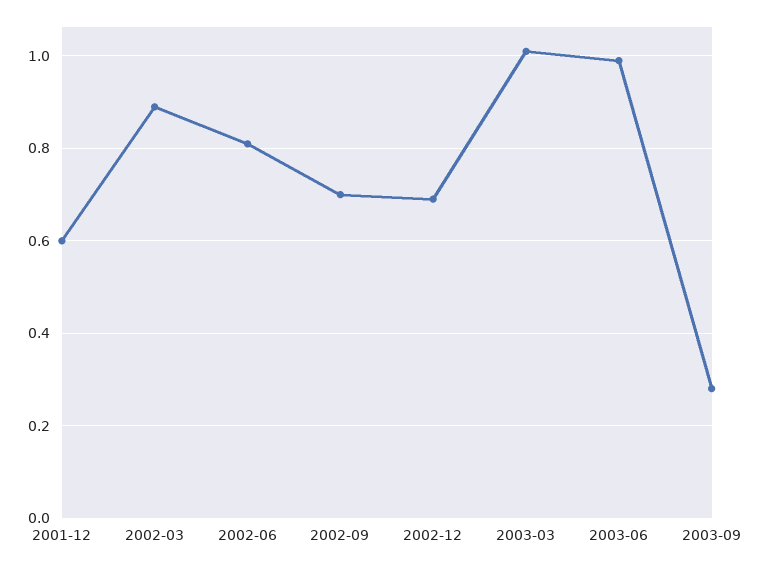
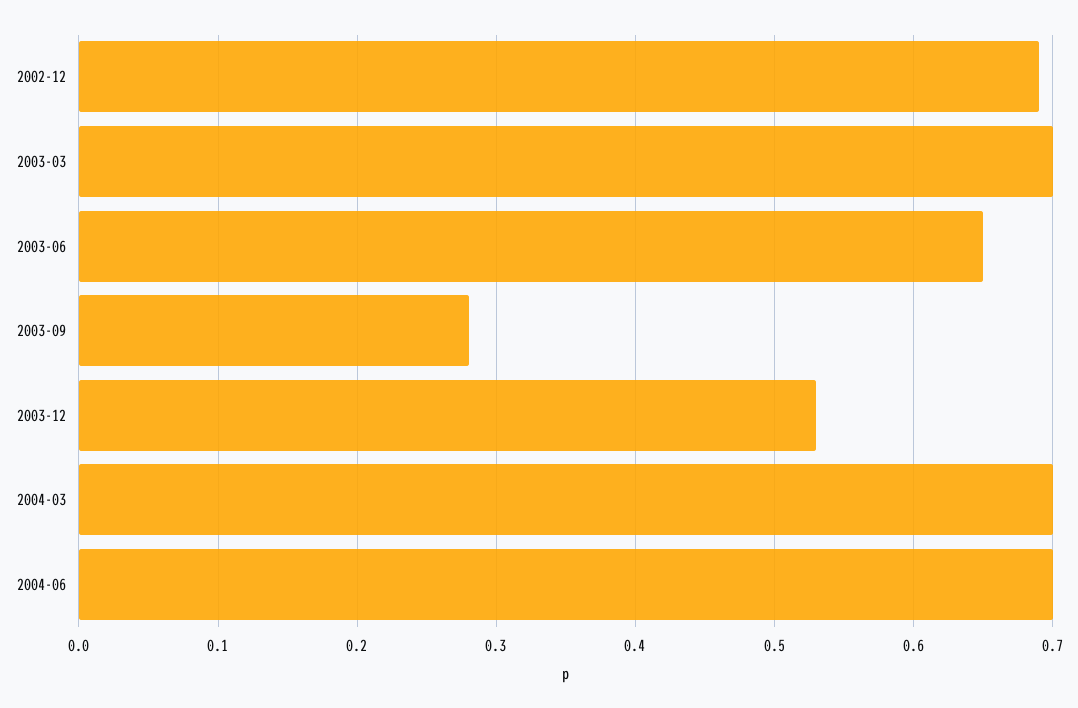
2001-12: 0.6 -> none
2002-03: 0.9 -> none
2002-06: 0.8 -> none
2002-09: 0.7 -> none
2003-03: 1 -> 0.7
2003-06: 1 -> 0.65
2003-12: none -> 0.53
2004-03: none -> 0.7
2004-06: none -> 0.7

